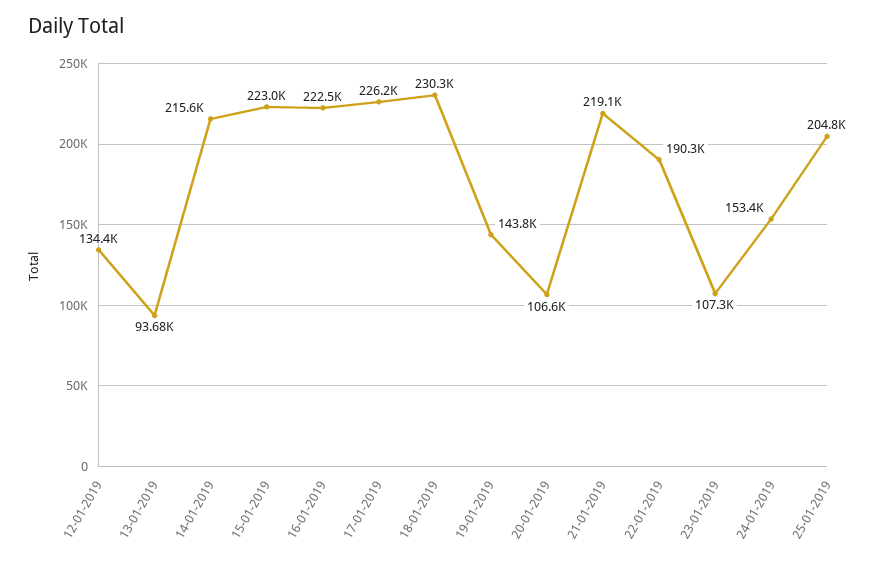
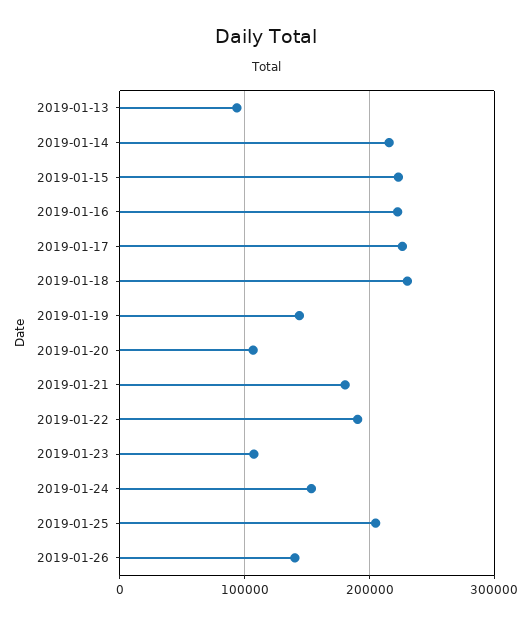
12-01-2019: 134400 -> none
21-01-2019: 219100 -> 180000
2019-01-26: none -> 140000

